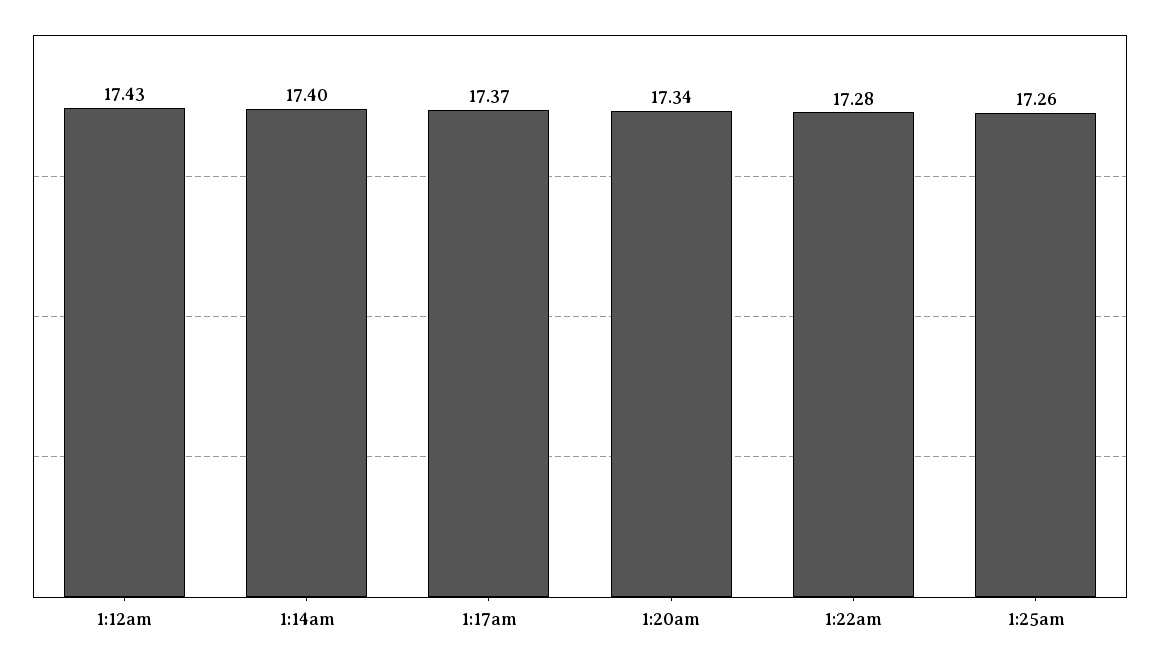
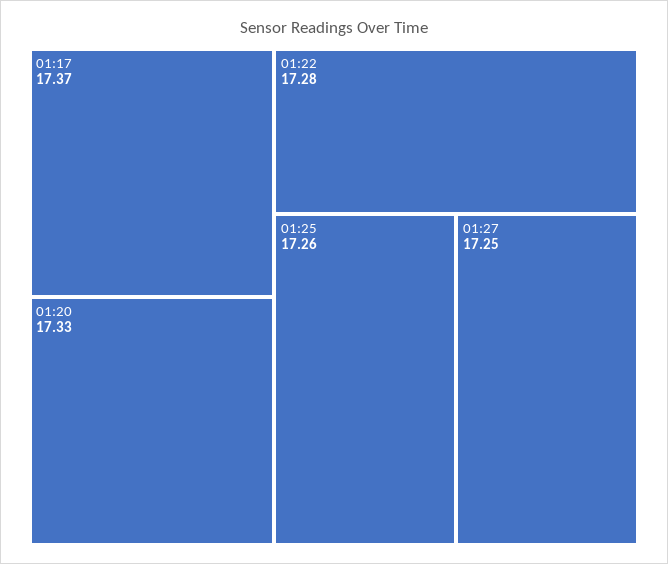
1:12am: 17.43 -> none
1:14am: 17.4 -> none
1:20am: 17.34 -> 17.33
01:27: none -> 17.25

